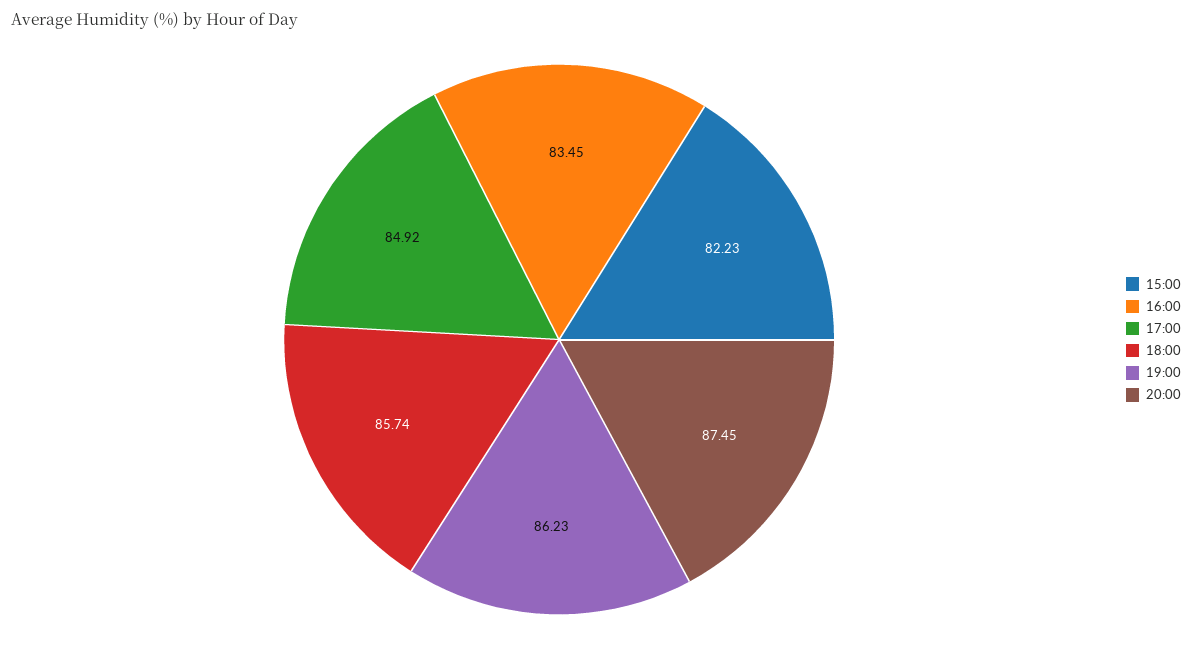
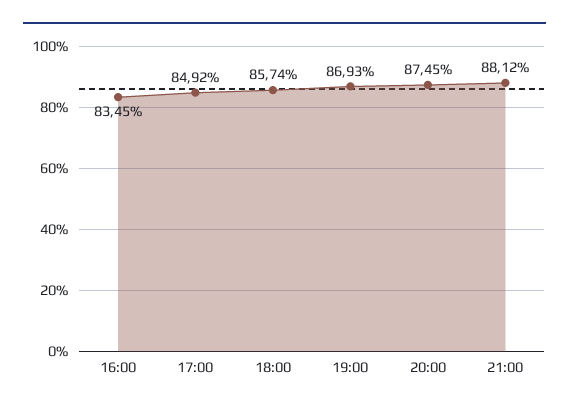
15:00: 82.23 -> none
19:00: 86.23 -> 86.93
21:00: none -> 88.12

